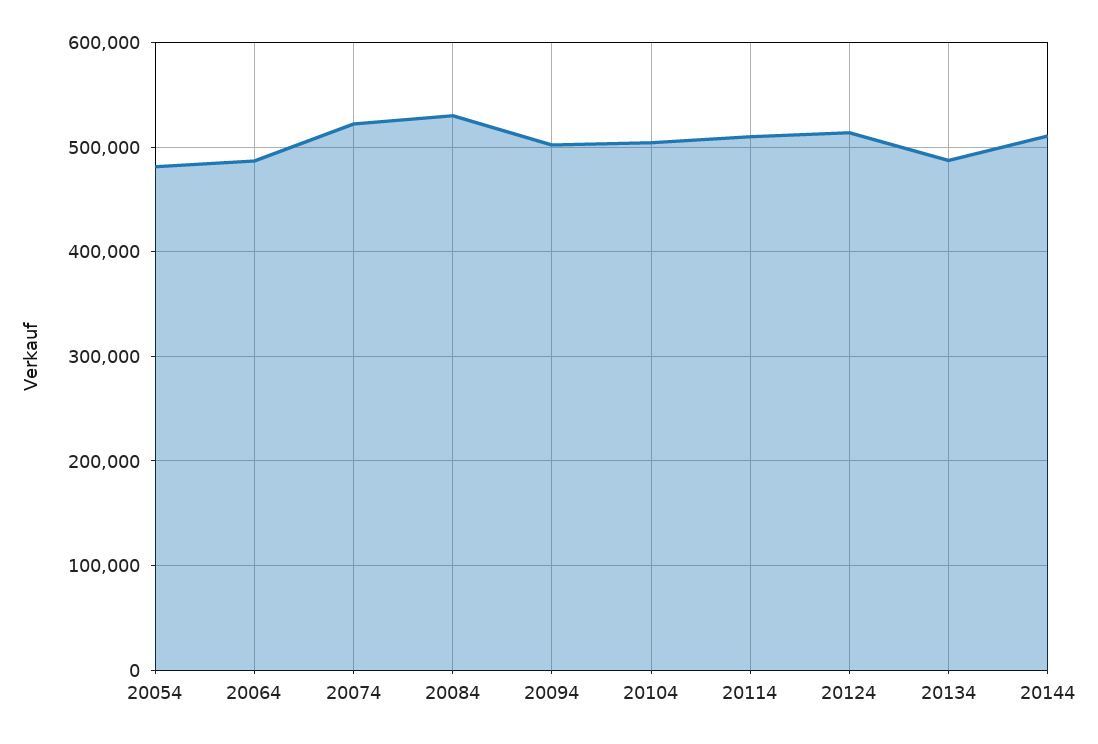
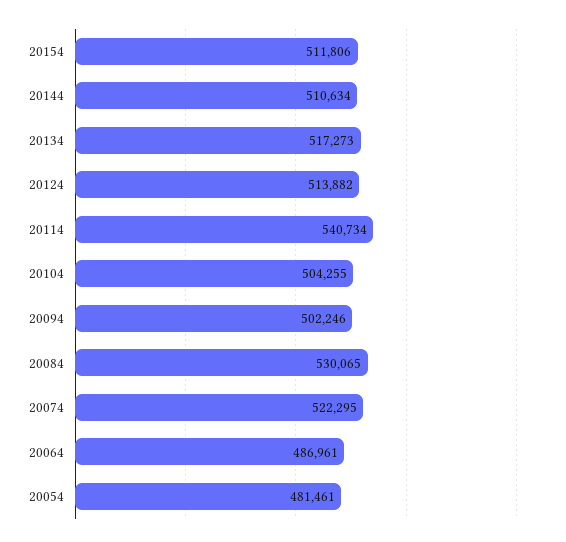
20114: 510000 -> 540734
20134: 490000 -> 517273
20154: none -> 511806

